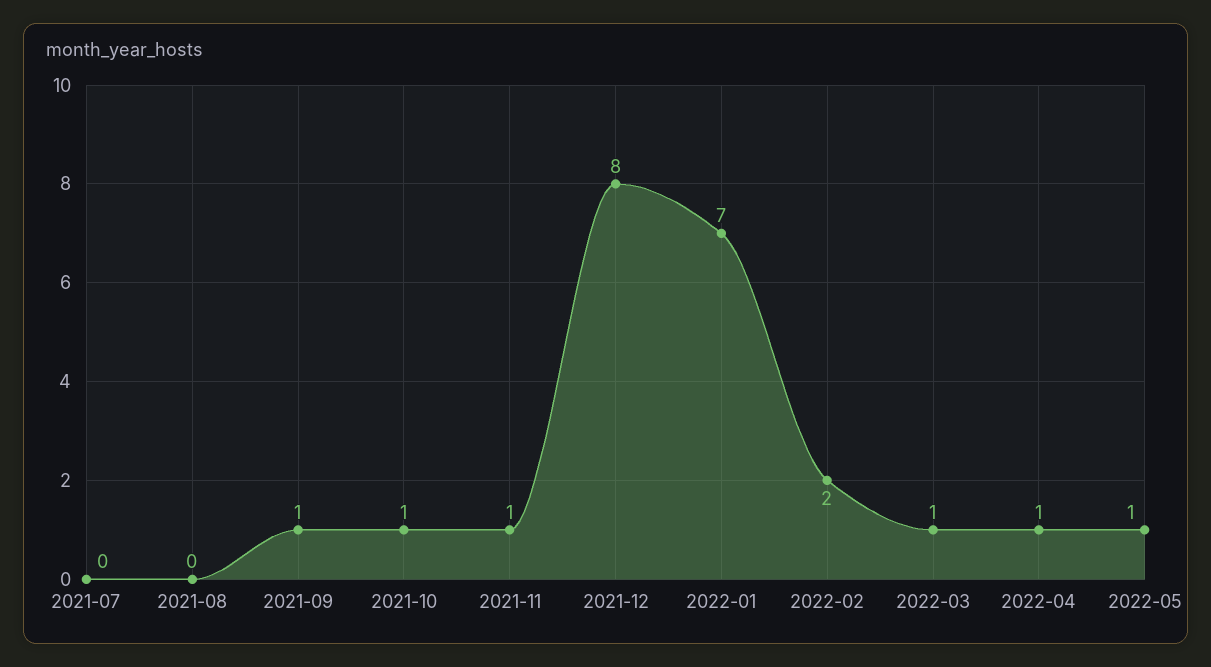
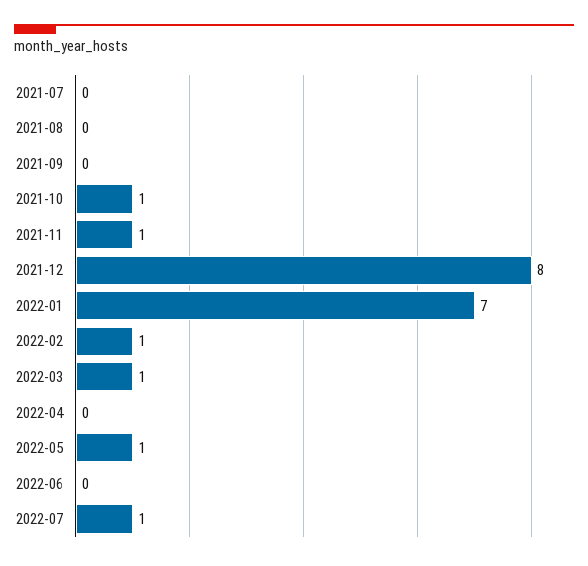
2021-09: 1 -> 0
2022-02: 2 -> 1
2022-04: 1 -> 0
2022-06: none -> 0
2022-07: none -> 1

